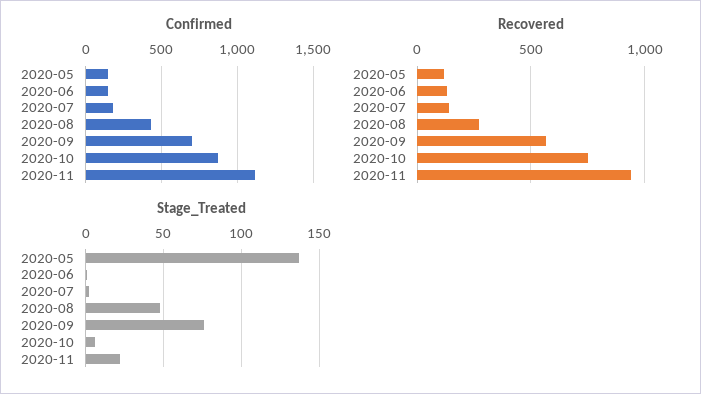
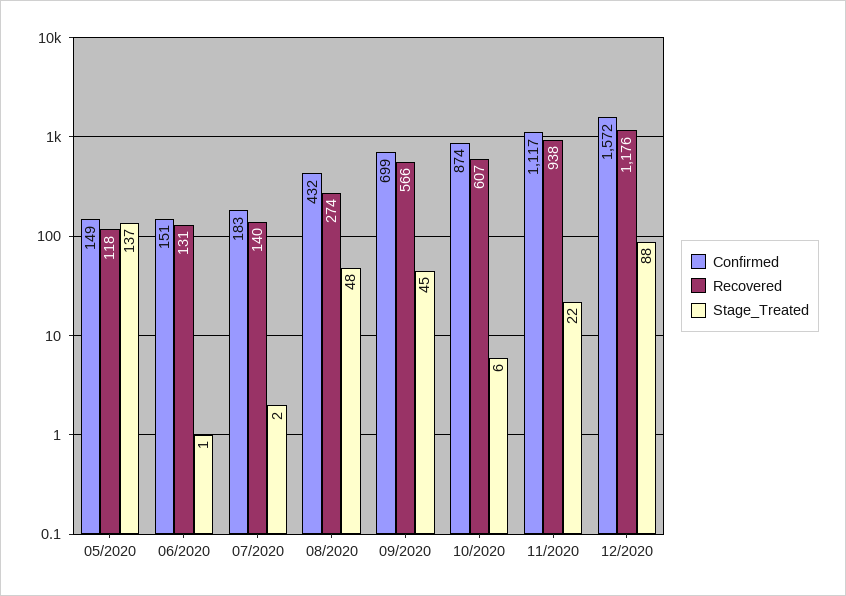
Recovered, 2020-10: 750 -> 607
Stage_Treated, 2020-09: 75 -> 45
Confirmed, 12/2020: none -> 1572
Recovered, 12/2020: none -> 1176
Stage_Treated, 12/2020: none -> 88

